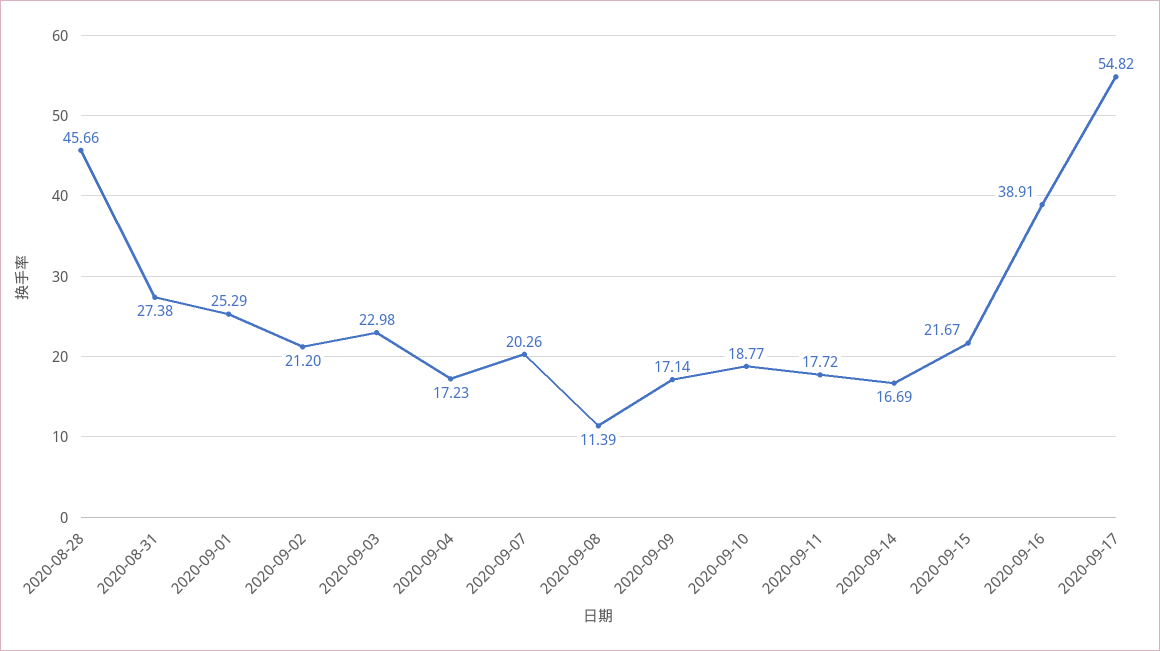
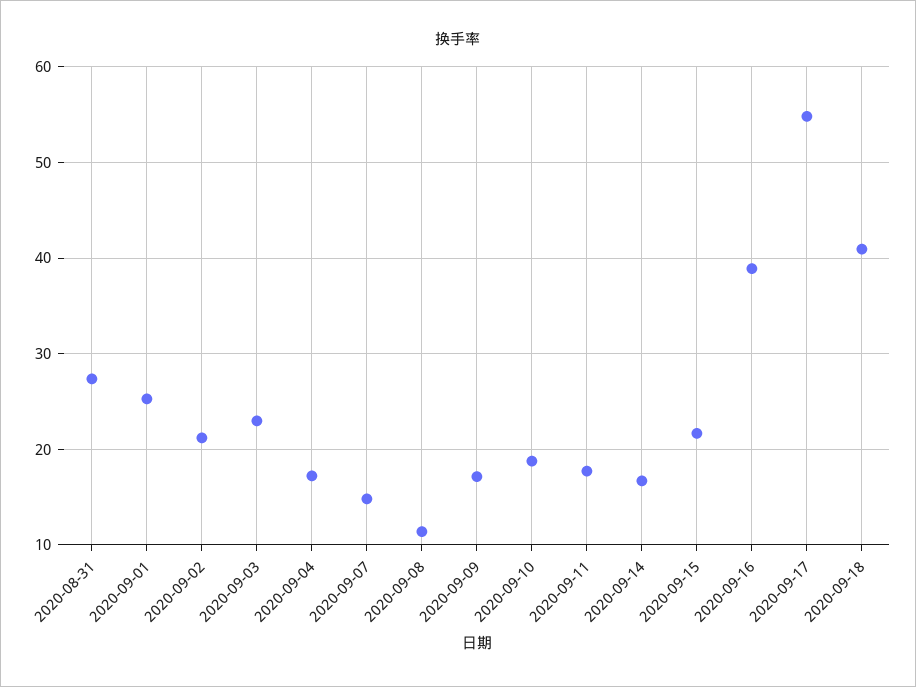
2020-08-28: 45.66 -> none
2020-09-07: 20.26 -> 15
2020-09-18: none -> 41

